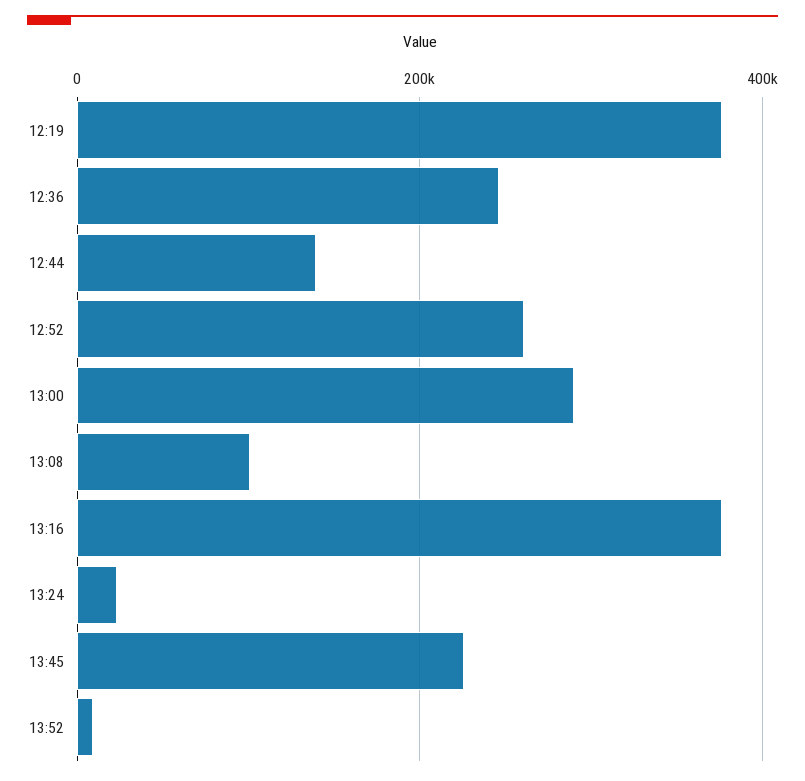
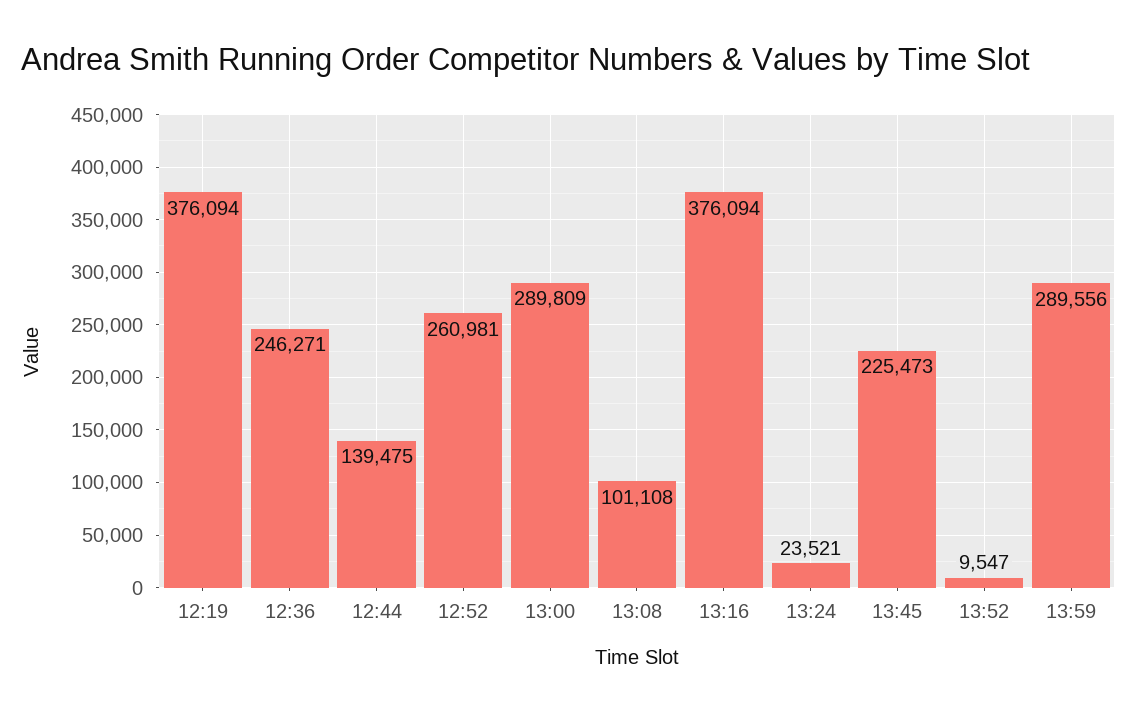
13:59: none -> 289556

